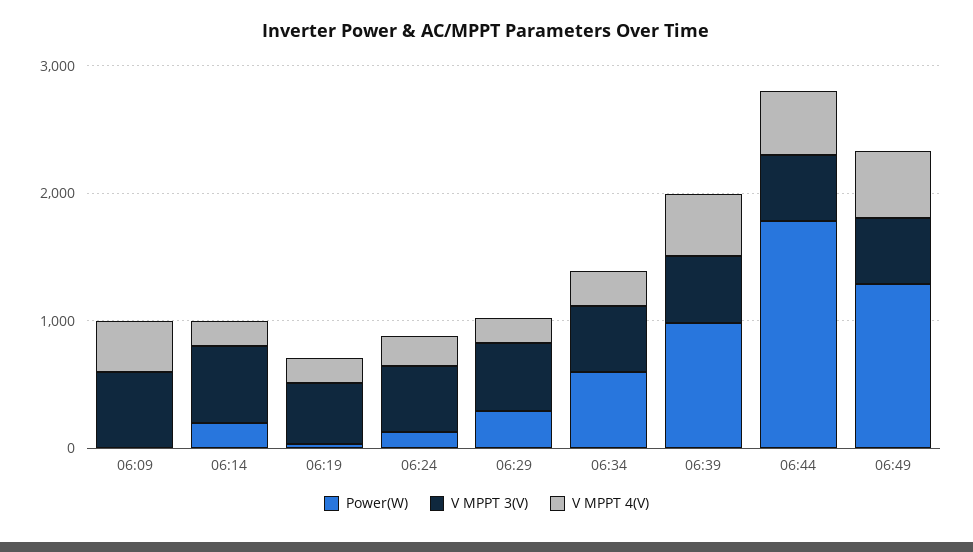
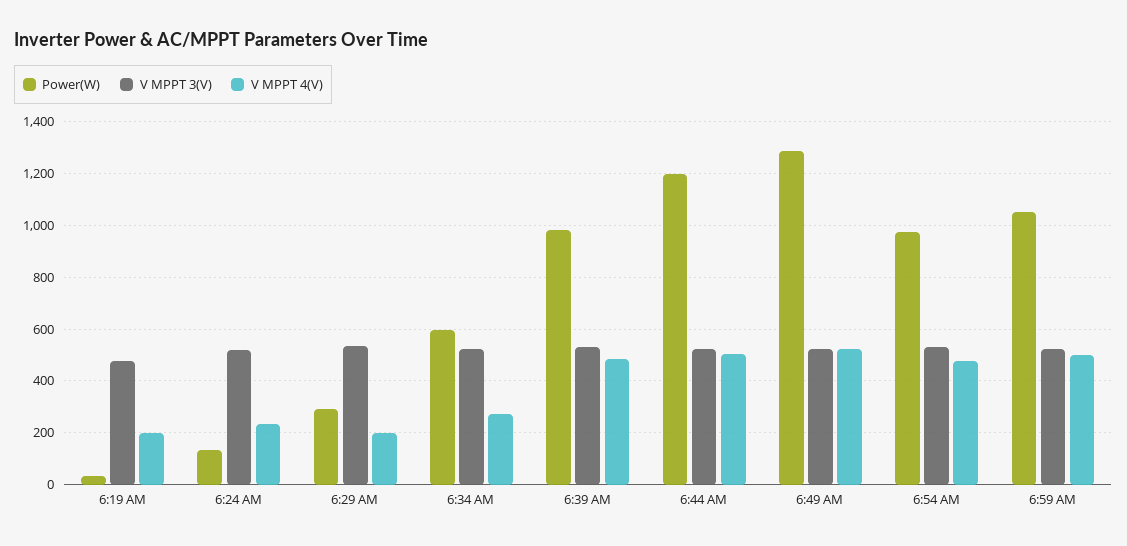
Power(W), 06:09: 0 -> none
V MPPT 3(V), 06:09: 600 -> none
V MPPT 4(V), 06:09: 400 -> none
Power(W), 06:14: 200 -> none
V MPPT 3(V), 06:14: 600 -> none
V MPPT 4(V), 06:14: 200 -> none
Power(W), 06:44: 1800 -> 1200
Power(W), 6:54 AM: none -> 975
V MPPT 3(V), 6:54 AM: none -> 525
V MPPT 4(V), 6:54 AM: none -> 475
Power(W), 6:59 AM: none -> 1050
V MPPT 3(V), 6:59 AM: none -> 525
V MPPT 4(V), 6:59 AM: none -> 500

